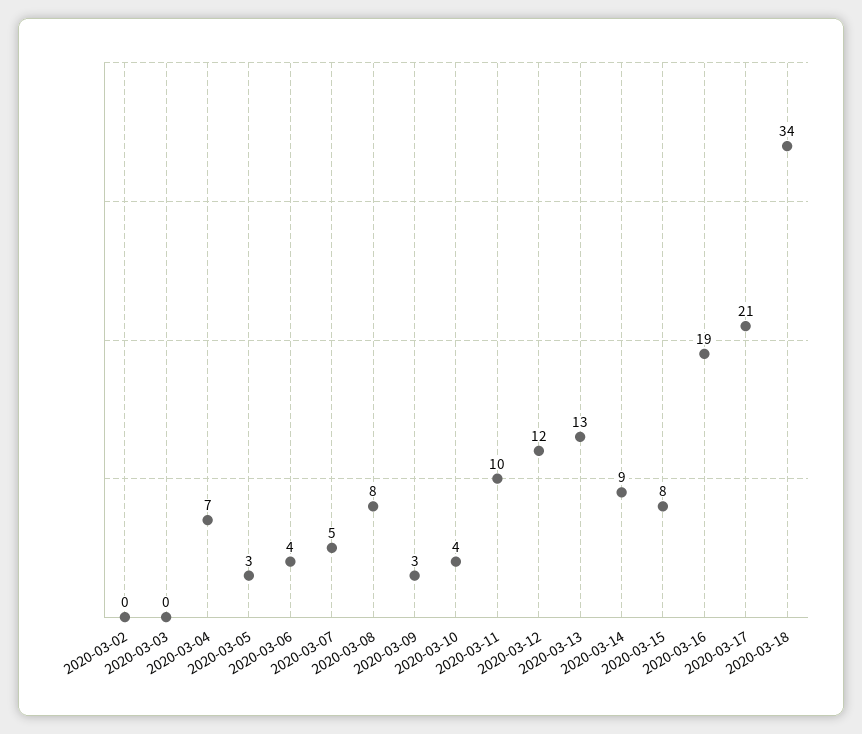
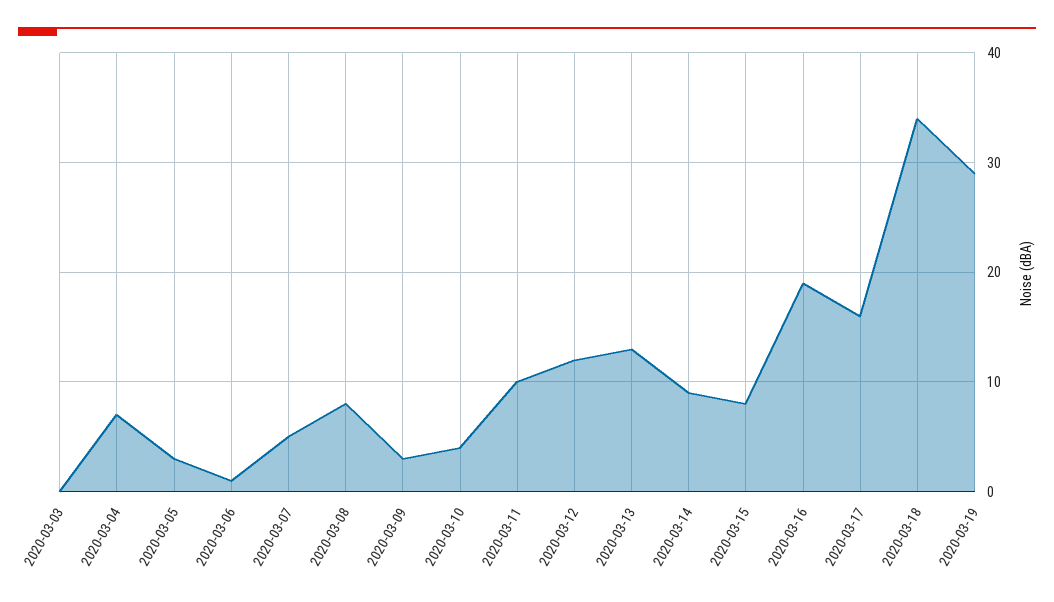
2020-03-02: 0 -> none
2020-03-06: 4 -> 1
2020-03-17: 21 -> 16
2020-03-19: none -> 29

